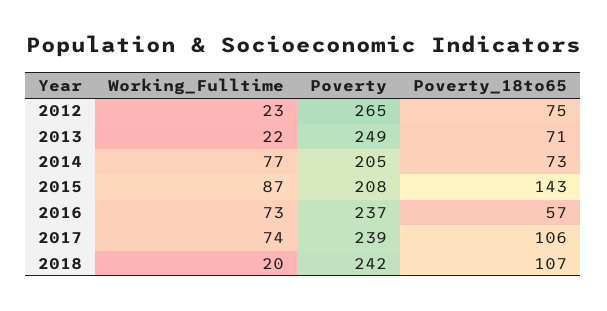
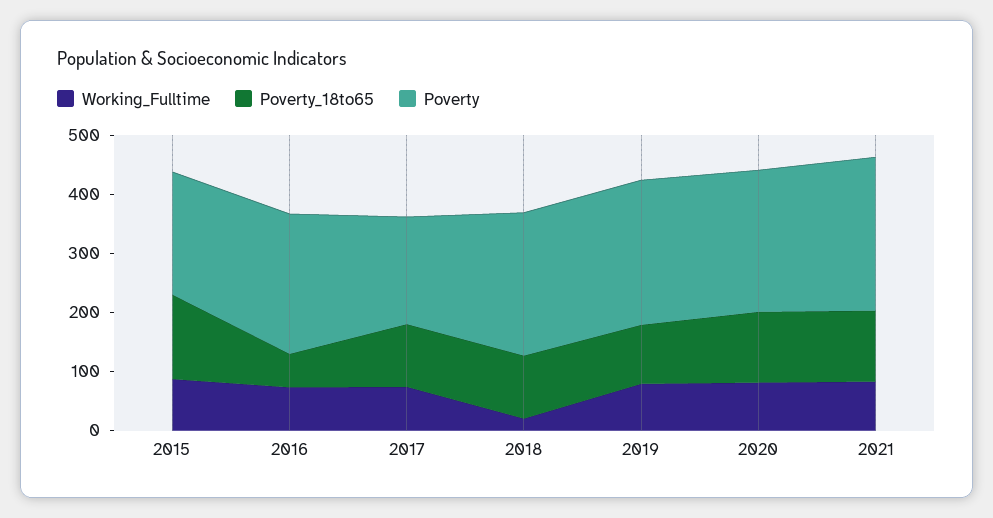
Working_Fulltime, 2012: 23 -> none
Poverty, 2012: 265 -> none
Poverty_18to65, 2012: 75 -> none
Working_Fulltime, 2013: 22 -> none
Poverty, 2013: 249 -> none
Poverty_18to65, 2013: 71 -> none
Working_Fulltime, 2014: 77 -> none
Poverty, 2014: 205 -> none
Poverty_18to65, 2014: 73 -> none
Poverty, 2017: 239 -> 180
Working_Fulltime, 2019: none -> 80
Poverty_18to65, 2019: none -> 100
Poverty, 2019: none -> 240
Working_Fulltime, 2020: none -> 80
Poverty_18to65, 2020: none -> 120
Poverty, 2020: none -> 240
Working_Fulltime, 2021: none -> 80
Poverty_18to65, 2021: none -> 120
Poverty, 2021: none -> 260

